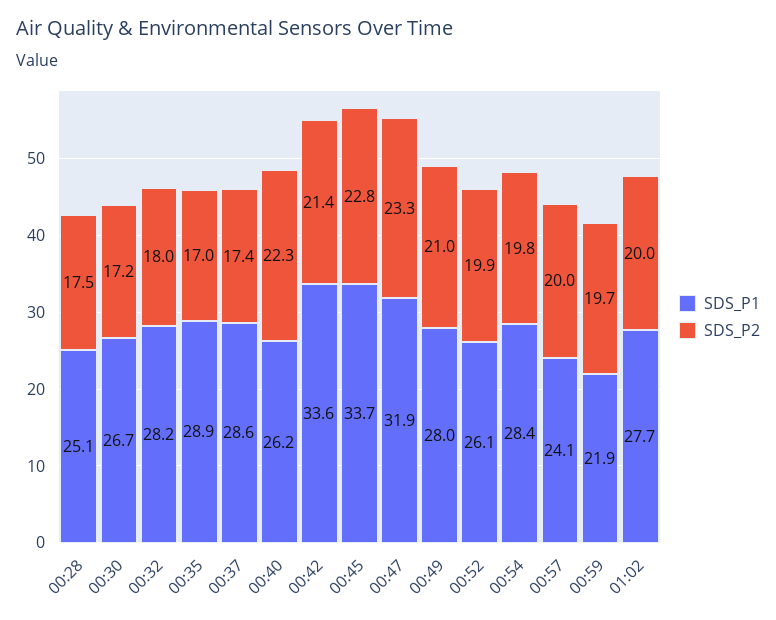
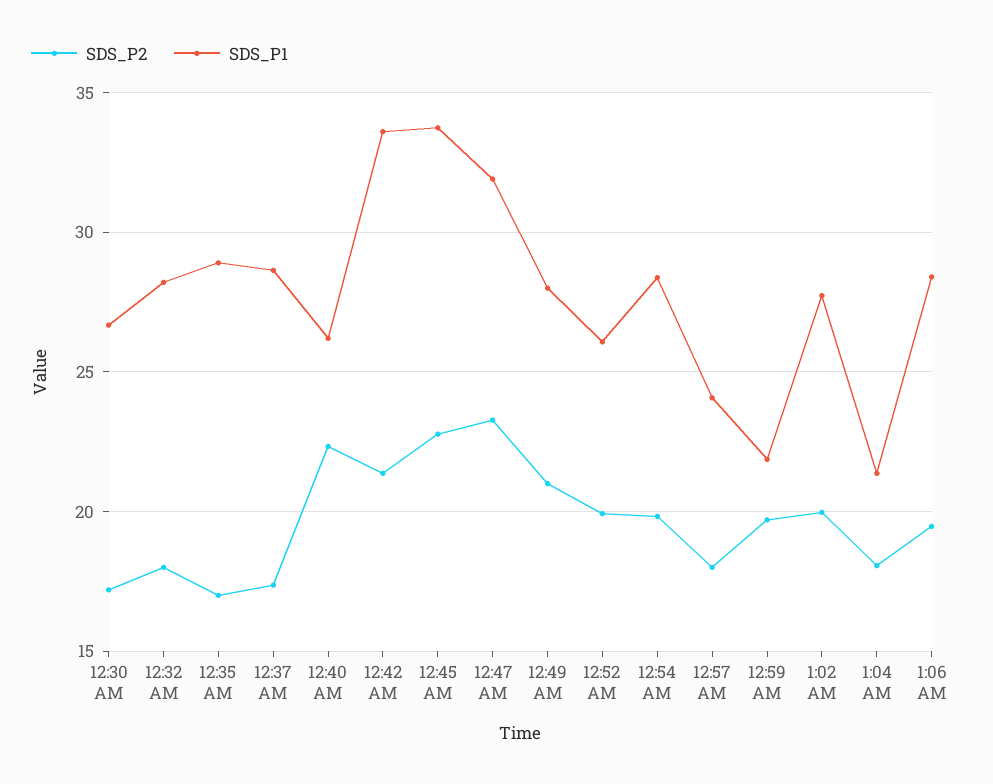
SDS_P1, 00:28: 25.1 -> none
SDS_P2, 00:28: 17.5 -> none
SDS_P2, 00:57: 20 -> 18
SDS_P2, 1:04 AM: none -> 18
SDS_P1, 1:04 AM: none -> 21.5
SDS_P2, 1:06 AM: none -> 19.5
SDS_P1, 1:06 AM: none -> 28.5

